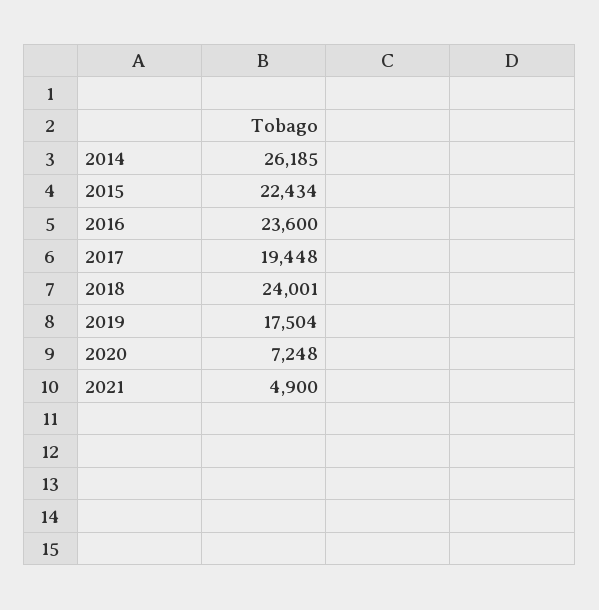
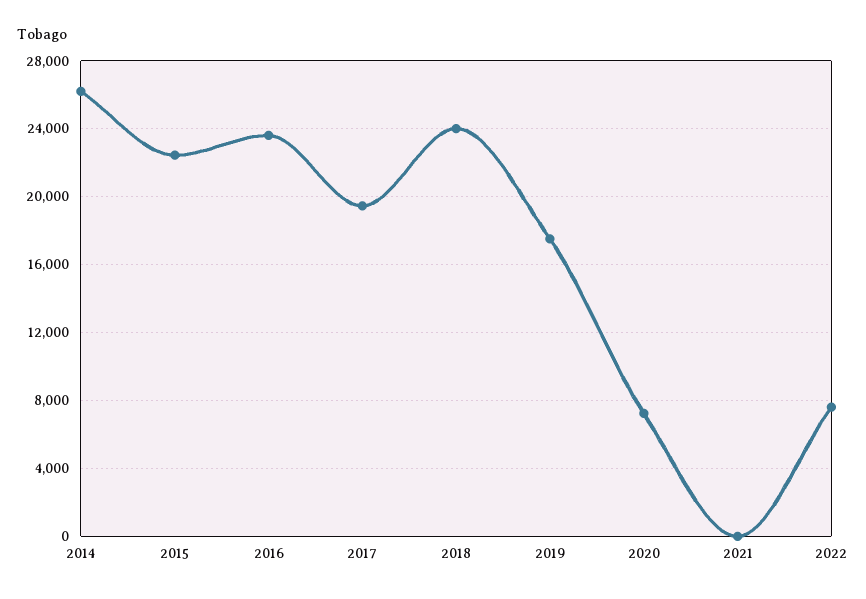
2021: 4900 -> 0
2022: none -> 7500

